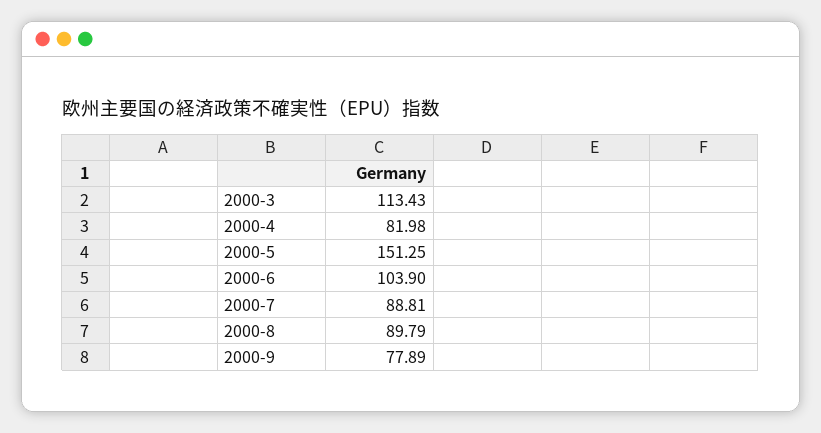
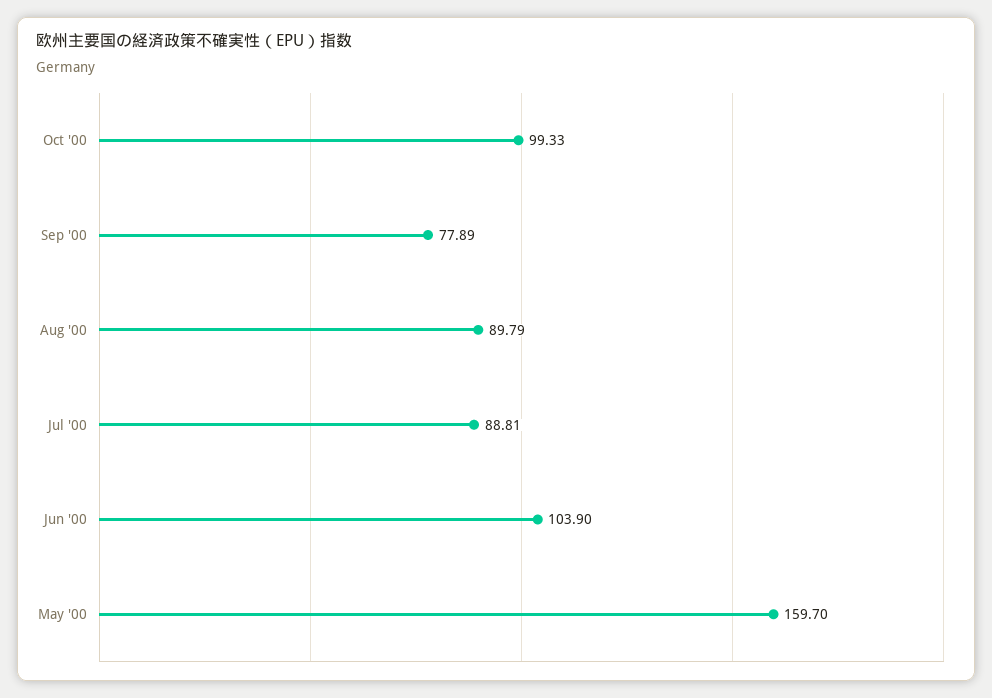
2000-3: 113.43 -> none
2000-4: 81.98 -> none
2000-5: 151.25 -> 159.7
Oct '00: none -> 99.33

